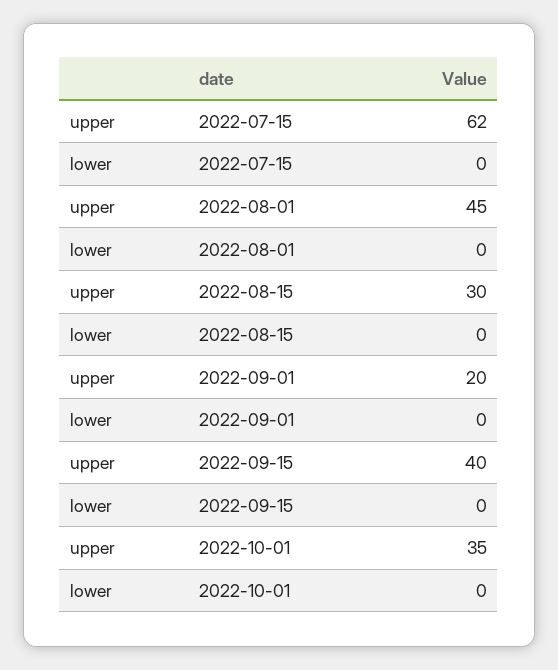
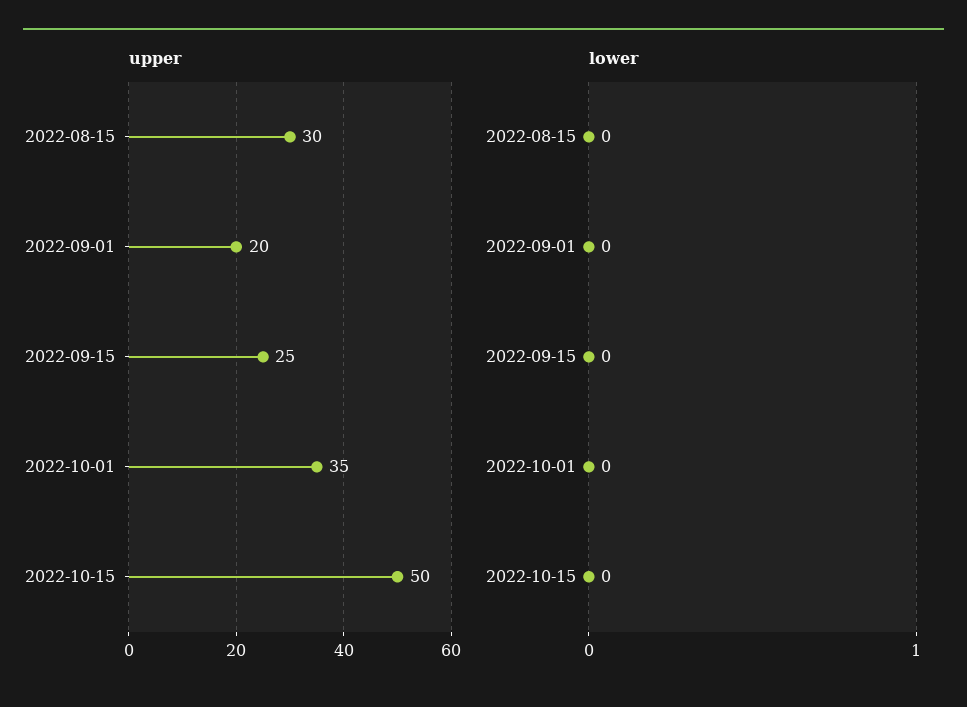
upper, 2022-07-15: 62 -> none
lower, 2022-07-15: 0 -> none
upper, 2022-08-01: 45 -> none
lower, 2022-08-01: 0 -> none
upper, 2022-09-15: 40 -> 25
upper, 2022-10-15: none -> 50
lower, 2022-10-15: none -> 0

